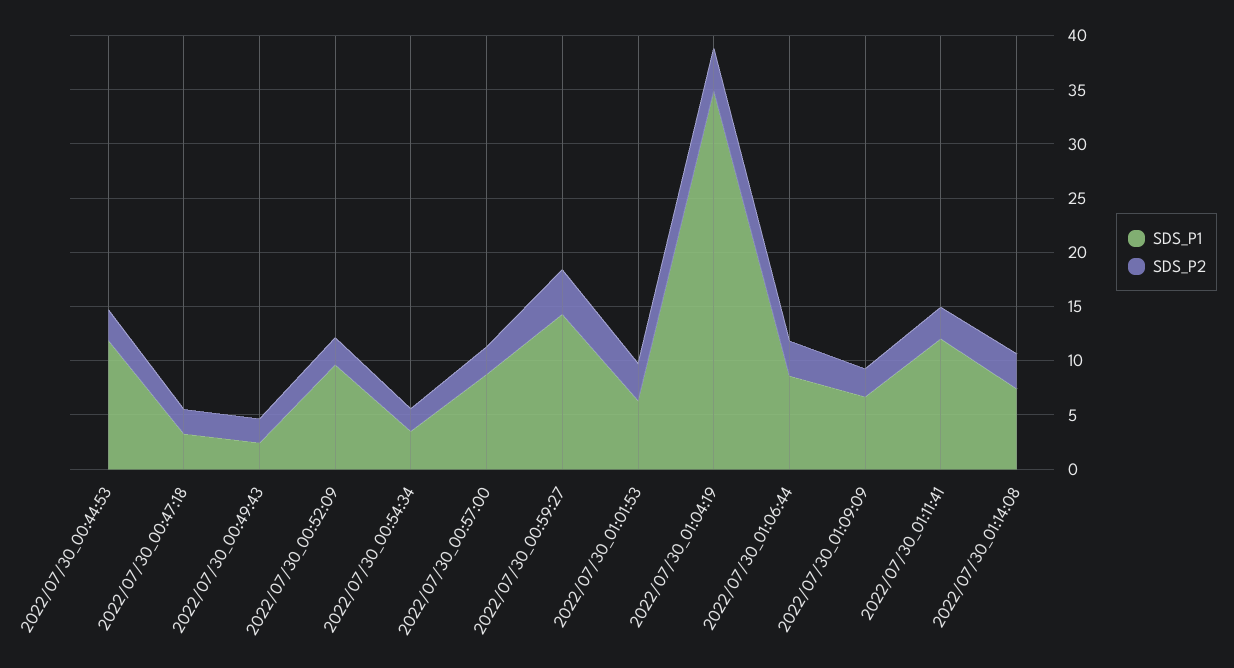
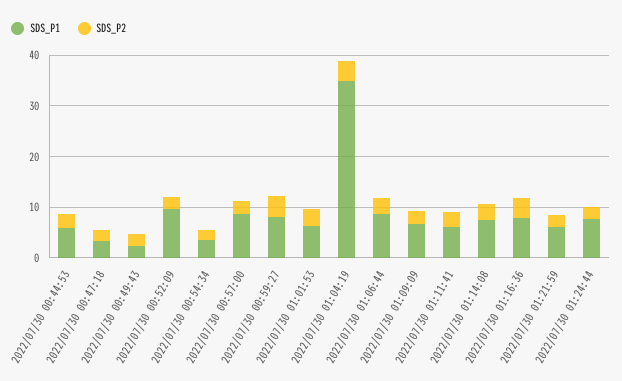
SDS_P1, 2022/07/30_00:44:53: 12 -> 6
SDS_P1, 2022/07/30_00:59:27: 14 -> 8
SDS_P1, 2022/07/30_01:11:41: 12 -> 6
SDS_P1, 2022/07/30 01:16:36: none -> 8
SDS_P2, 2022/07/30 01:16:36: none -> 4
SDS_P1, 2022/07/30 01:21:59: none -> 6
SDS_P2, 2022/07/30 01:21:59: none -> 2
SDS_P1, 2022/07/30 01:24:44: none -> 8
SDS_P2, 2022/07/30 01:24:44: none -> 2

